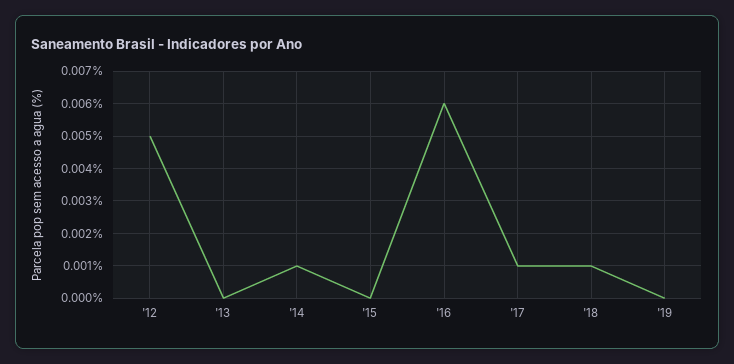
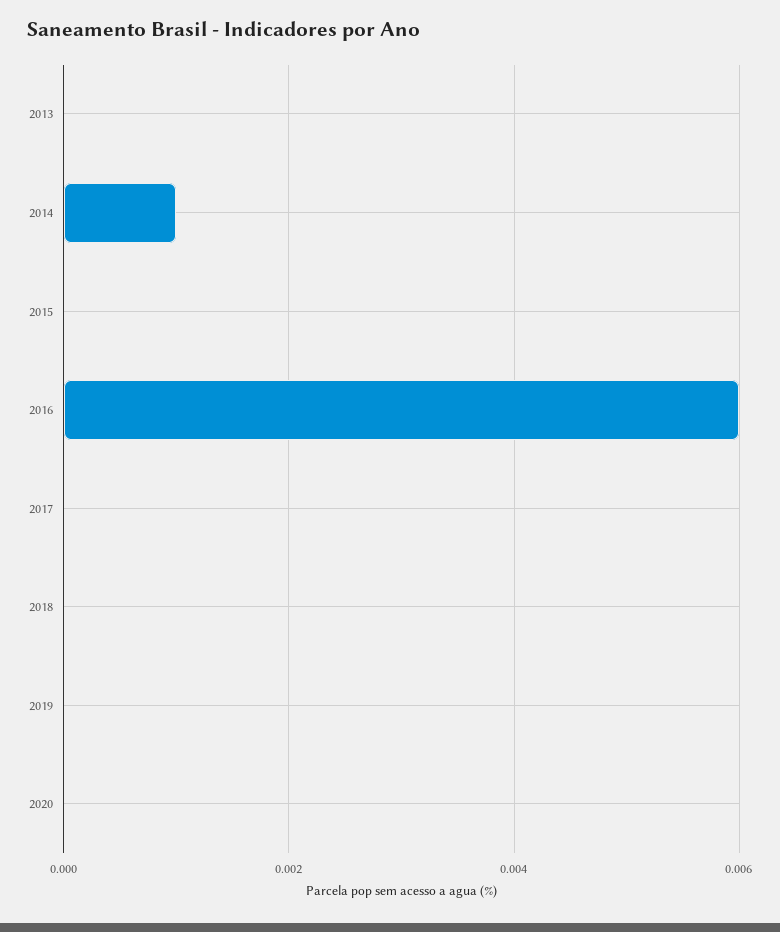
'12: 0.005 -> none
'17: 0.001 -> 0
'18: 0.001 -> 0
2020: none -> 0

